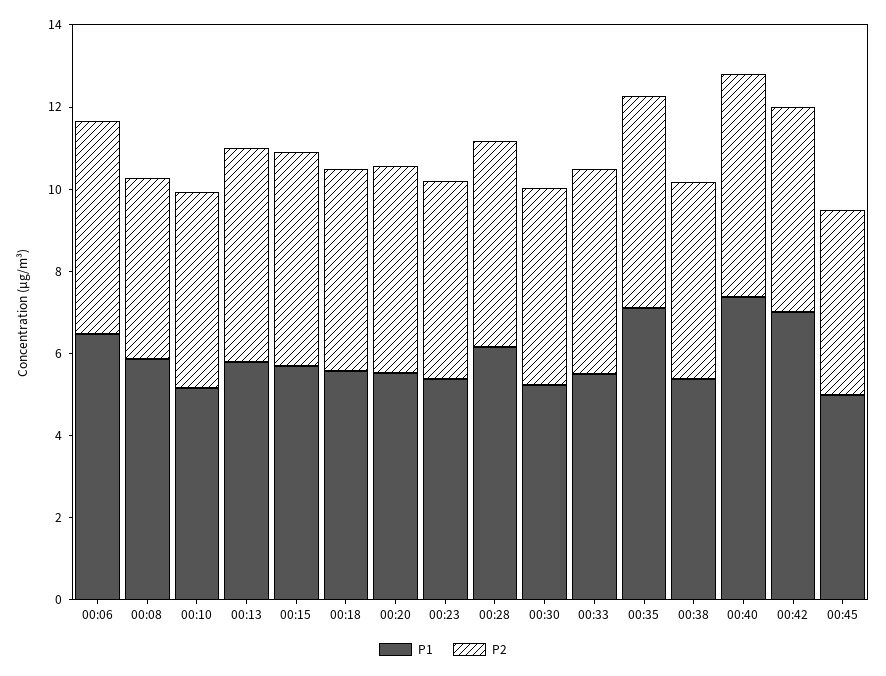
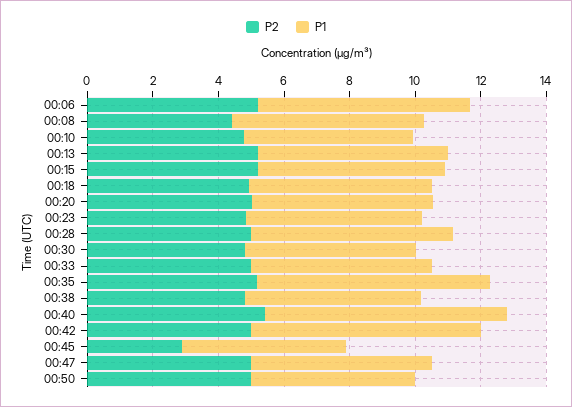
P2, 00:45: 4.5 -> 3
P2, 00:47: none -> 5
P1, 00:47: none -> 5.5
P2, 00:50: none -> 5
P1, 00:50: none -> 5

